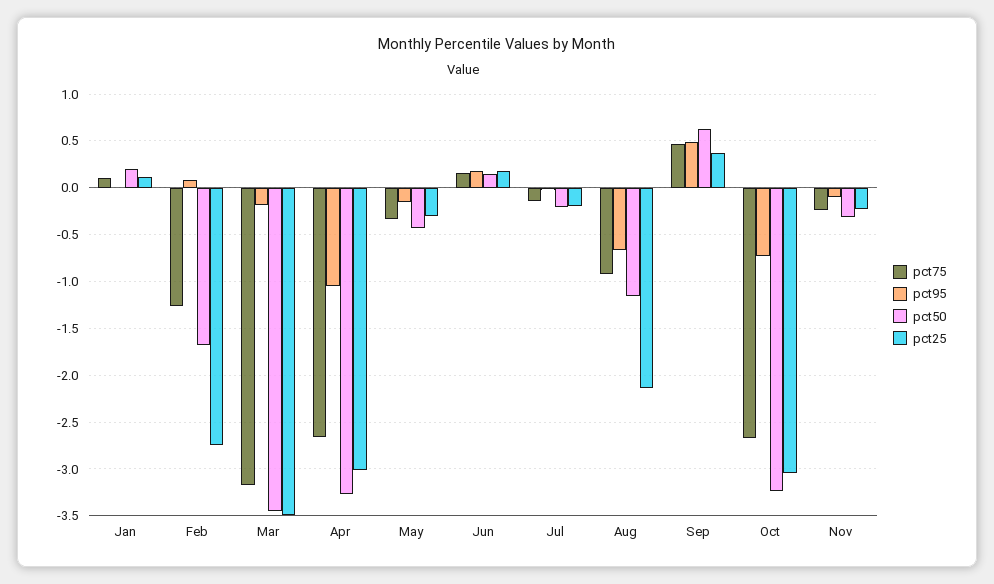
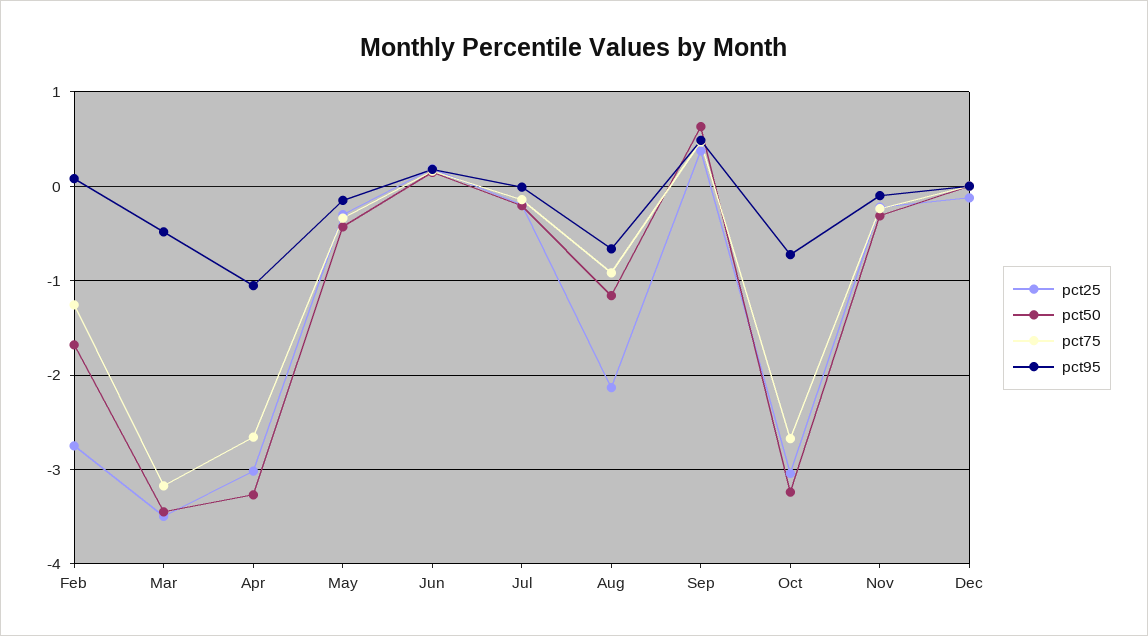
pct75, Jan: 0.1 -> none
pct95, Jan: 0 -> none
pct50, Jan: 0.2 -> none
pct25, Jan: 0.1 -> none
pct95, Mar: -0.2 -> -0.5
pct25, Dec: none -> -0.1
pct50, Dec: none -> 0
pct75, Dec: none -> 0
pct95, Dec: none -> 0

